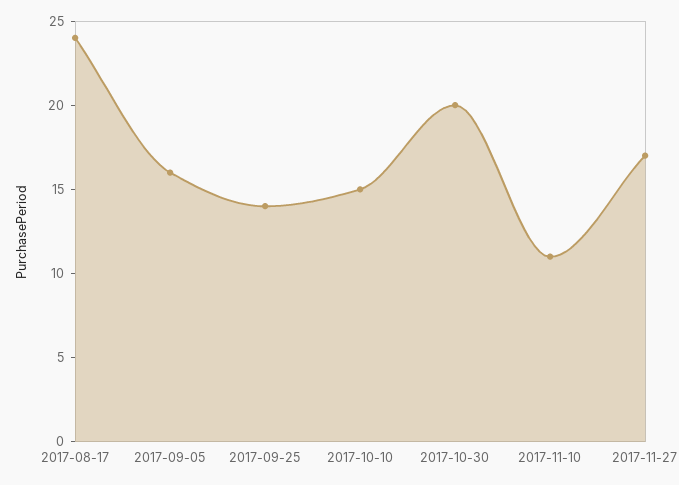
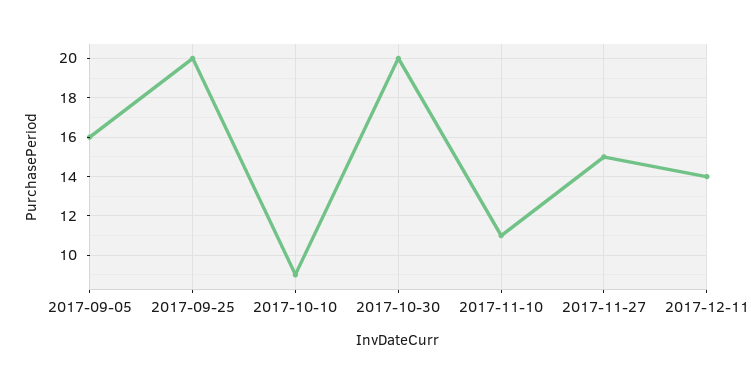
2017-08-17: 24 -> none
2017-09-25: 14 -> 20
2017-10-10: 15 -> 9
2017-11-27: 17 -> 15
2017-12-11: none -> 14

